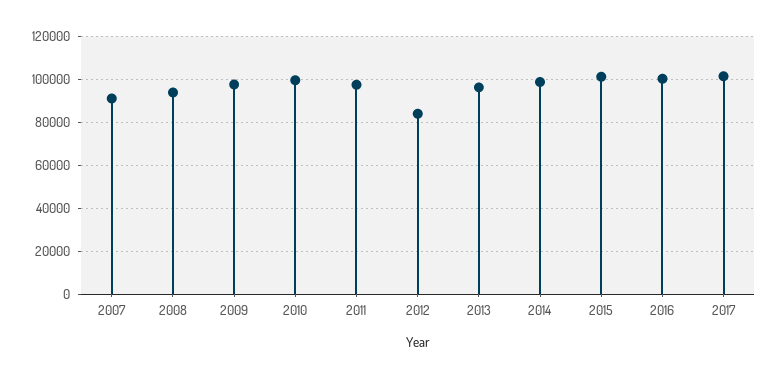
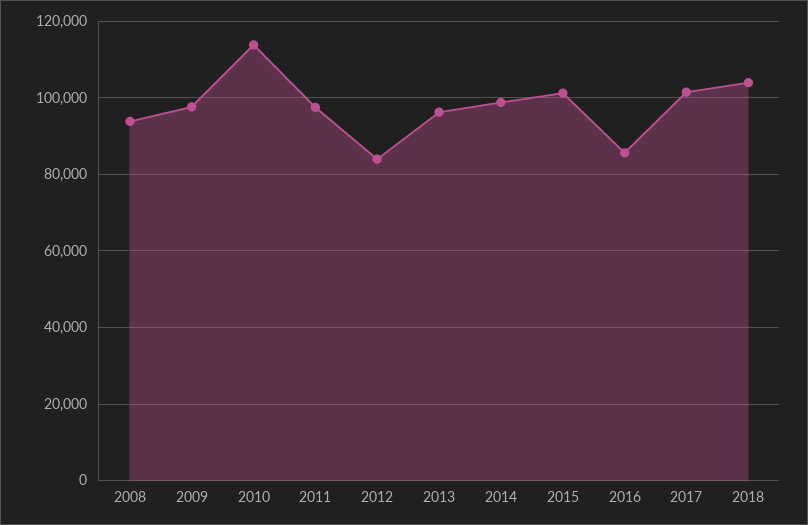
2007: 90000 -> none
2010: 100000 -> 114000
2016: 100000 -> 86000
2018: none -> 104000

